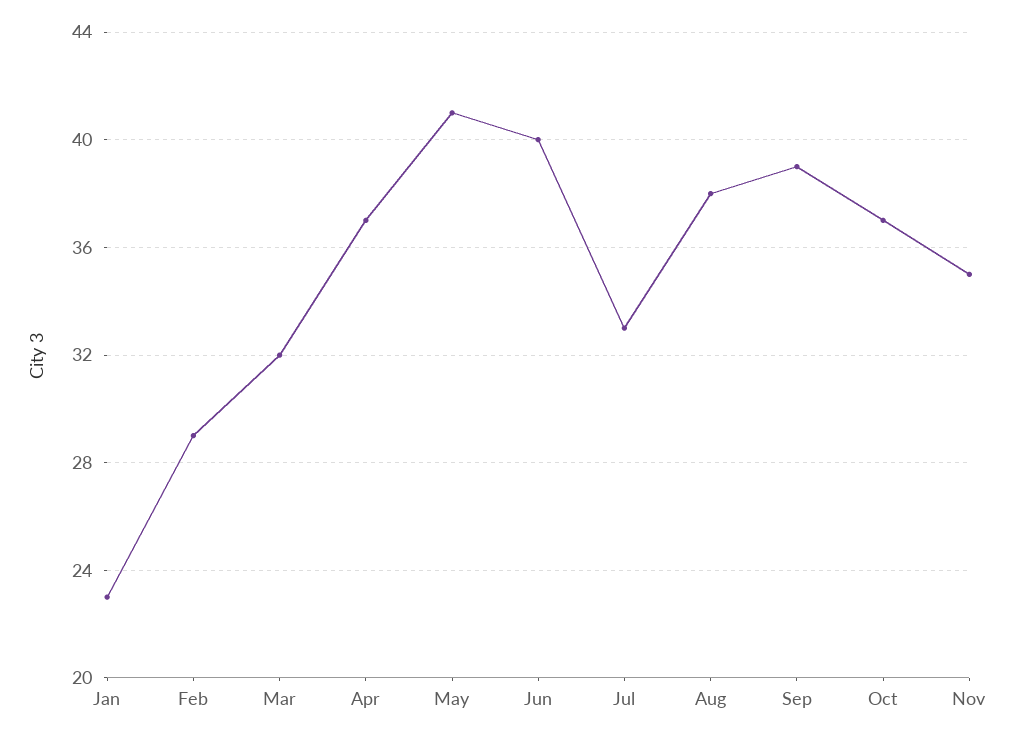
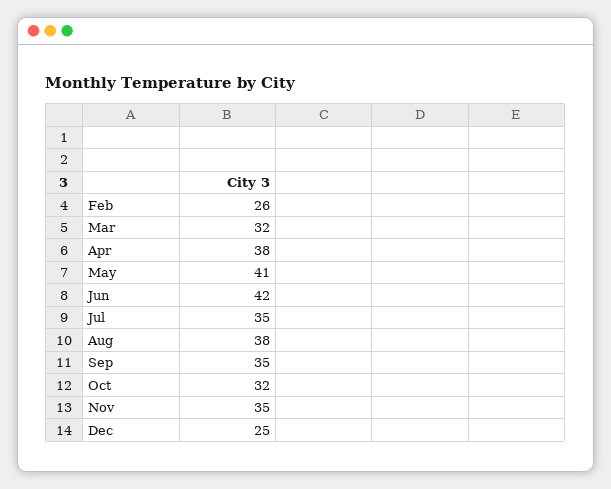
Jan: 23 -> none
Feb: 29 -> 26
Apr: 37 -> 38
Jun: 40 -> 42
Jul: 33 -> 35
Sep: 39 -> 35
Oct: 37 -> 32
Dec: none -> 25

